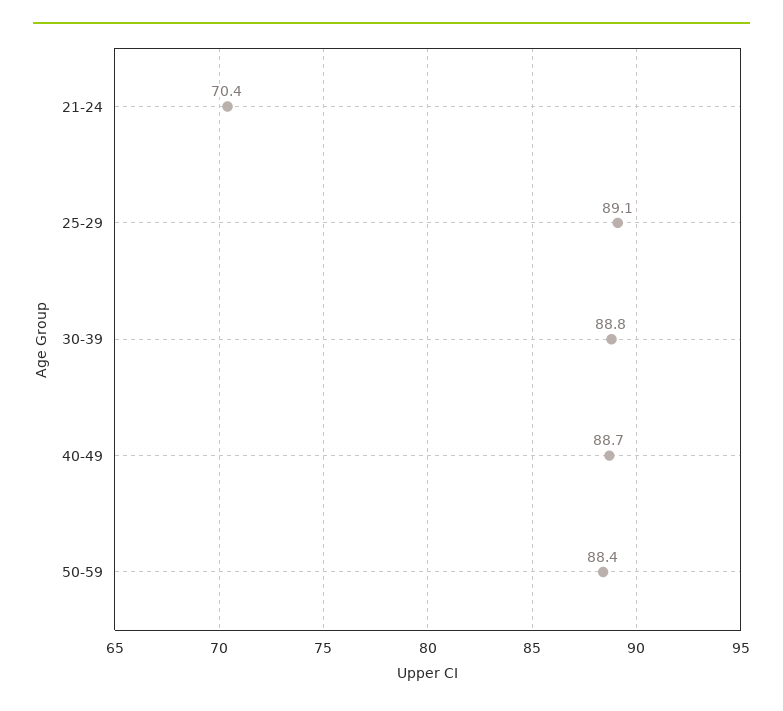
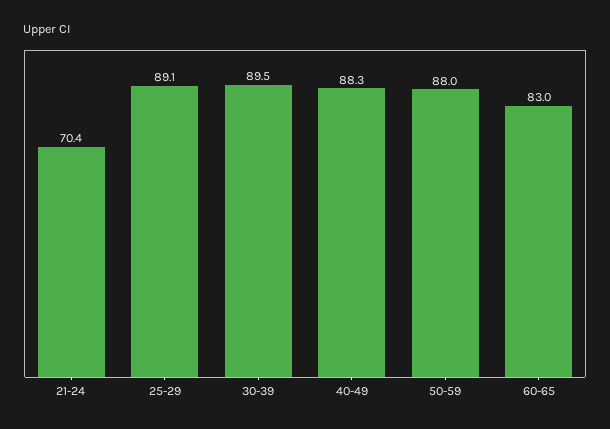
30-39: 88.8 -> 89.5
40-49: 88.7 -> 88.3
50-59: 88.4 -> 88
60-65: none -> 83

